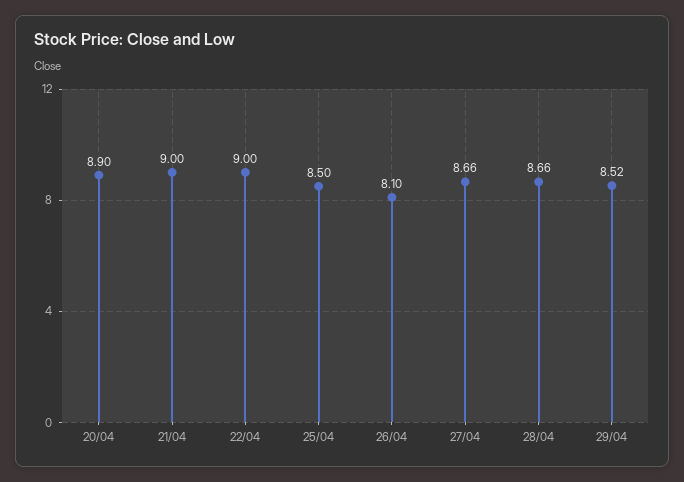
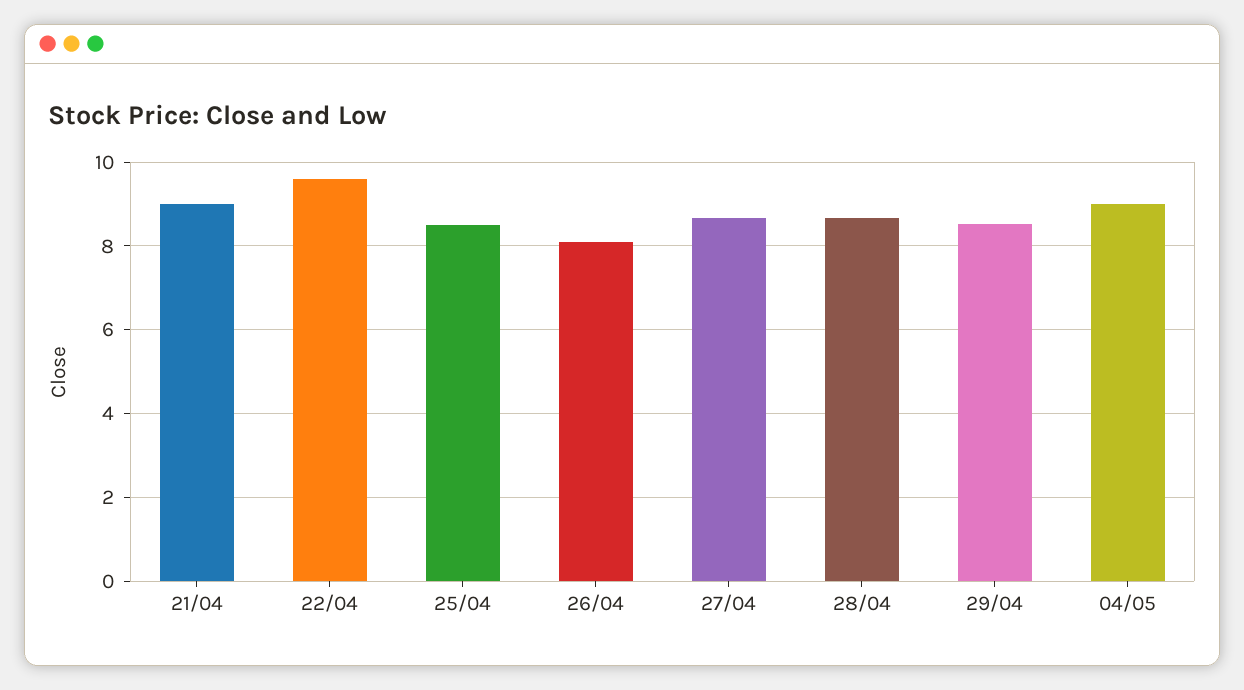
20/04: 8.9 -> none
22/04: 9 -> 9.6
04/05: none -> 9

